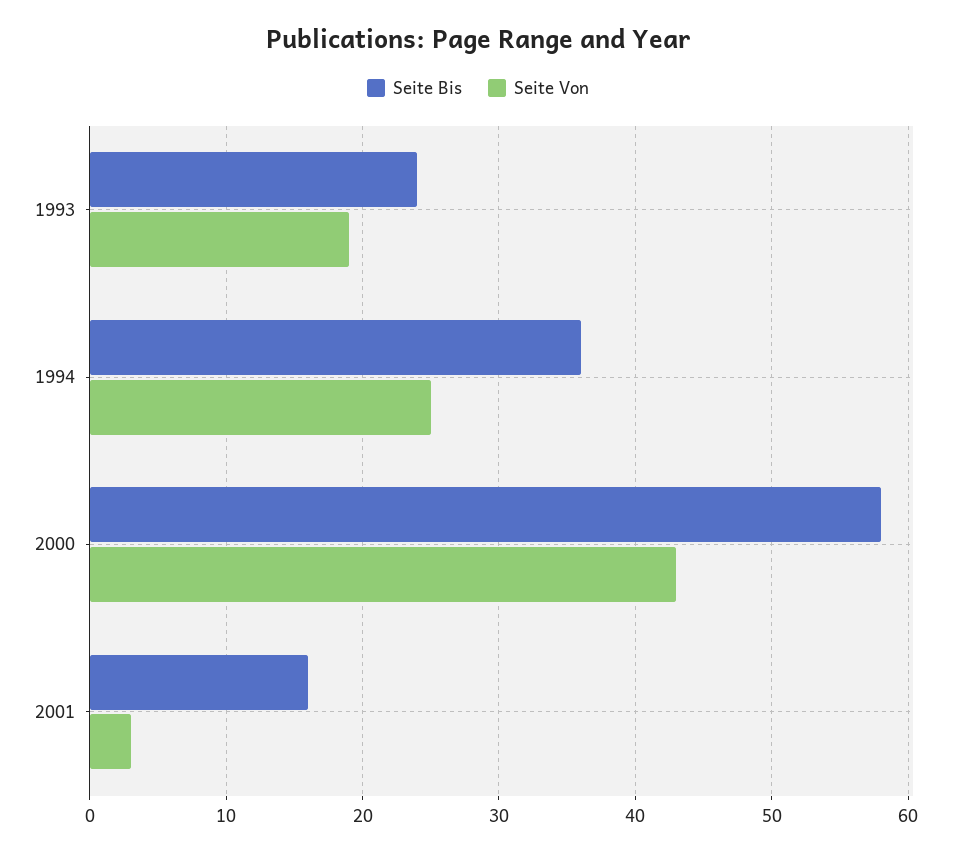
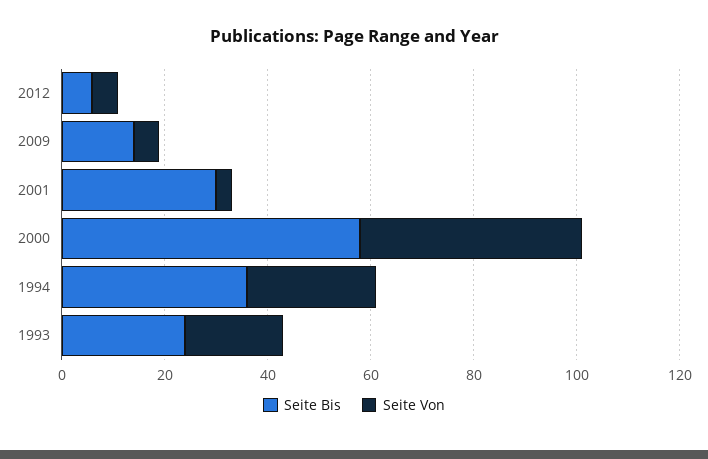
Seite Bis, 2001: 16 -> 30
Seite Bis, 2012: none -> 5
Seite Von, 2012: none -> 5
Seite Bis, 2009: none -> 15
Seite Von, 2009: none -> 5

